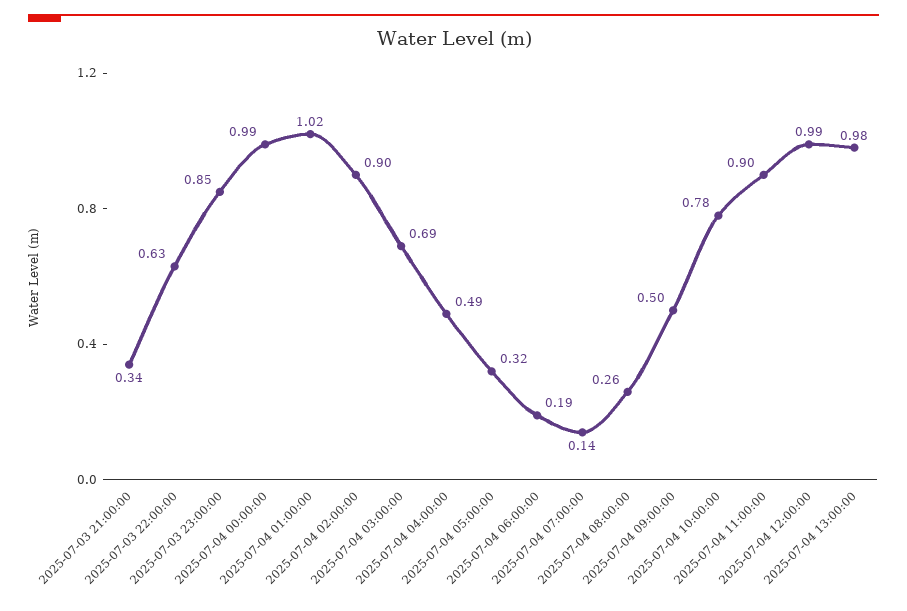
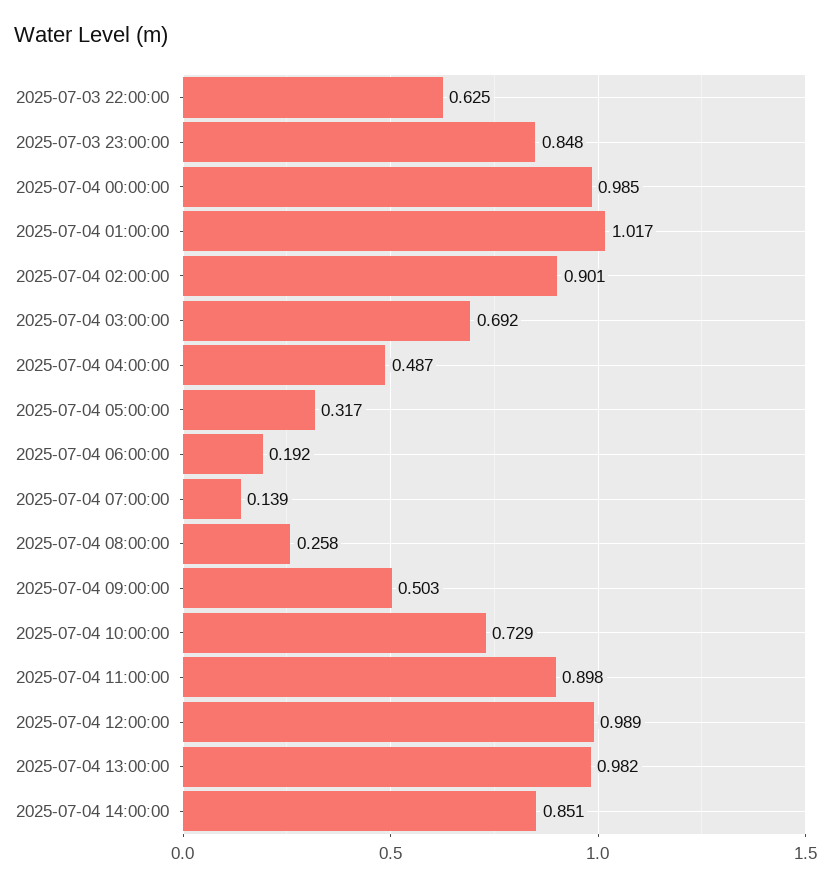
2025-07-03 21:00:00: 0.34 -> none
2025-07-04 10:00:00: 0.78 -> 0.729
2025-07-04 14:00:00: none -> 0.851

